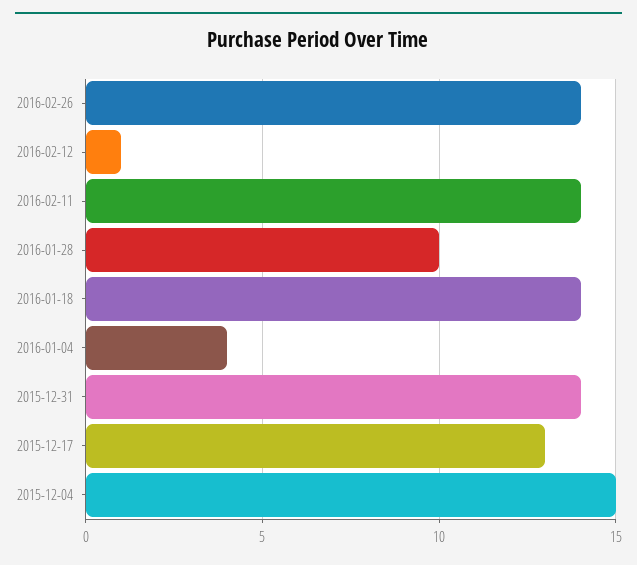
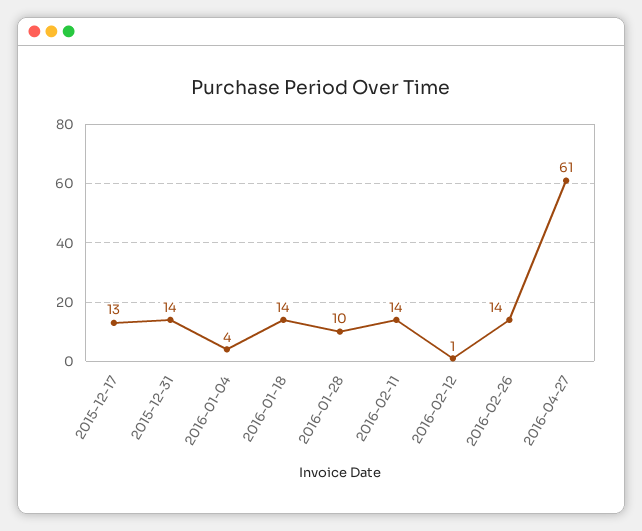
2015-12-04: 15 -> none
2016-04-27: none -> 61

